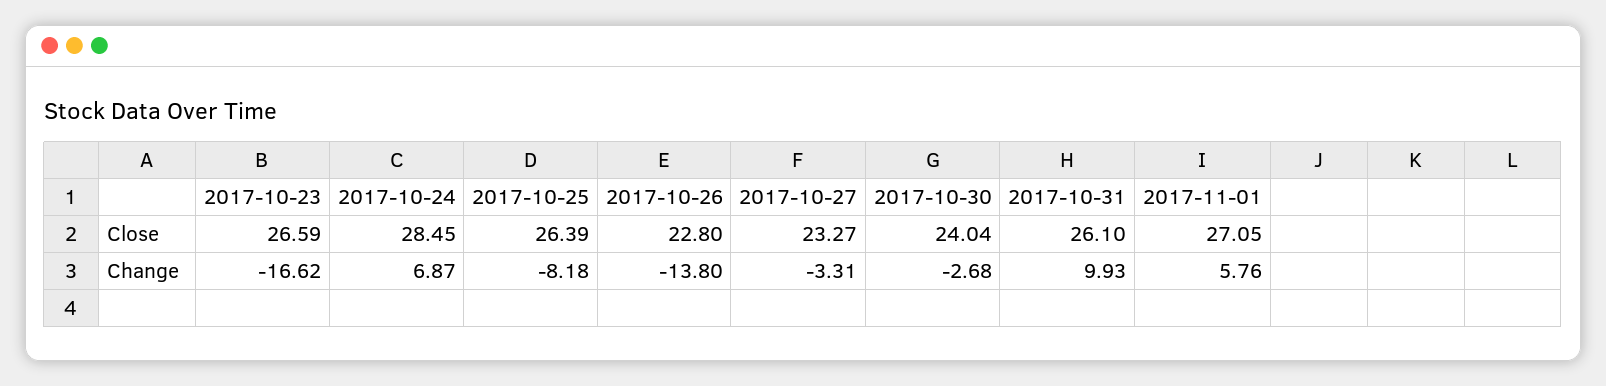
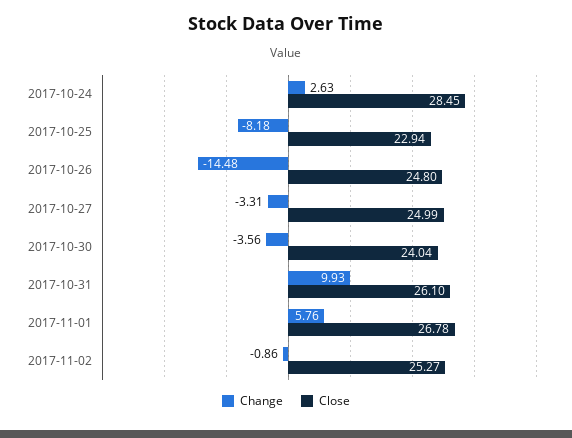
Close, 2017-10-23: 26.59 -> none
Close, 2017-10-25: 26.39 -> 22.94
Close, 2017-10-26: 22.8 -> 24.8
Close, 2017-10-27: 23.27 -> 24.99
Close, 2017-11-01: 27.05 -> 26.78
Change, 2017-10-23: -16.62 -> none
Change, 2017-10-24: 6.87 -> 2.63
Change, 2017-10-26: -13.8 -> -14.48
Change, 2017-10-30: -2.68 -> -3.56
Change, 2017-11-02: none -> -0.86
Close, 2017-11-02: none -> 25.27

